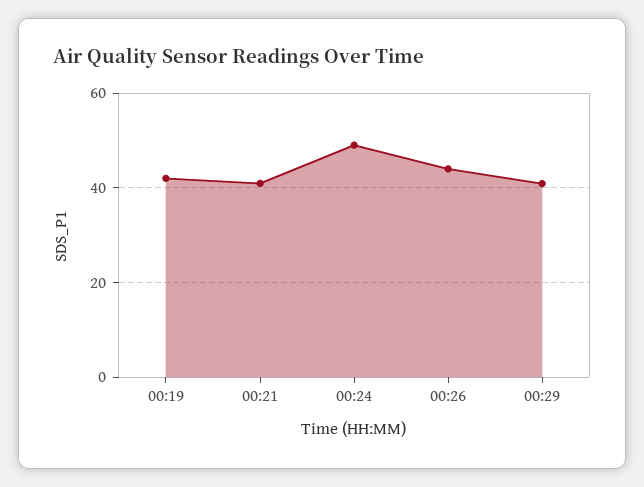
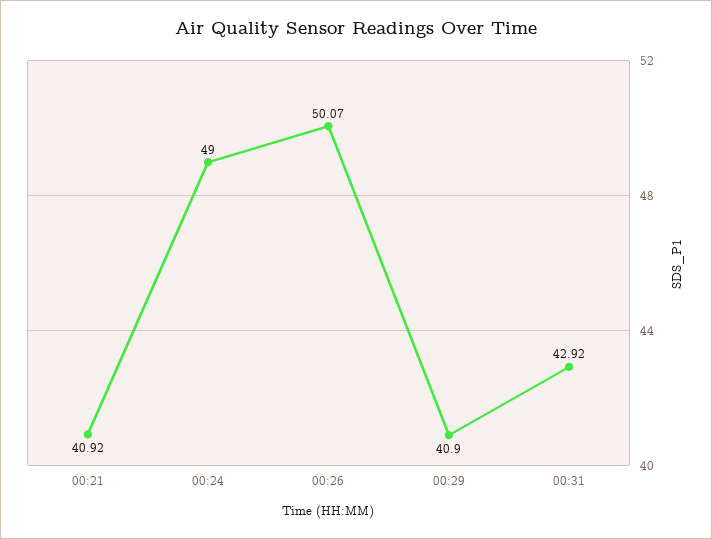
00:19: 42 -> none
00:26: 44 -> 50.07
00:31: none -> 42.92

